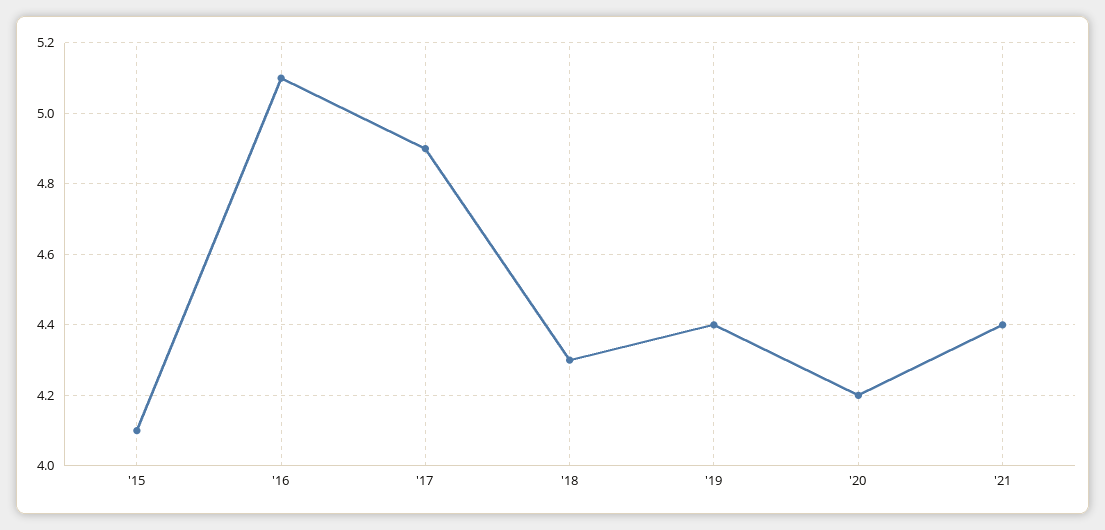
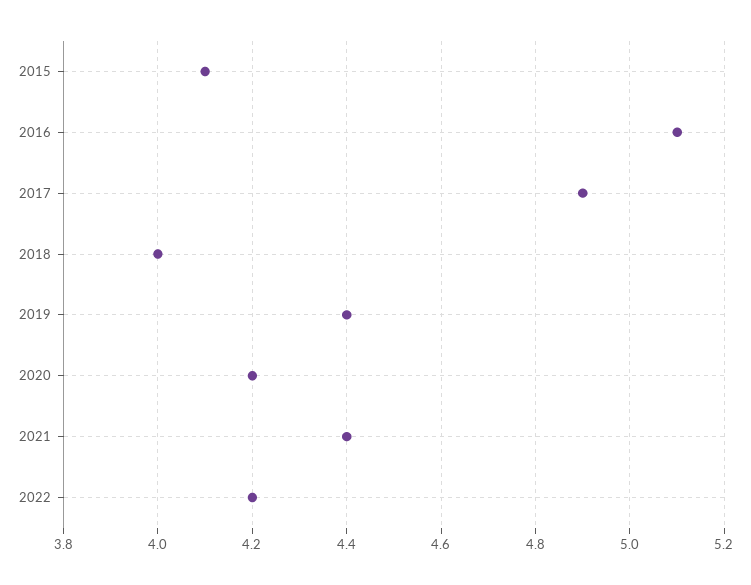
'18: 4.3 -> 4
2022: none -> 4.2

